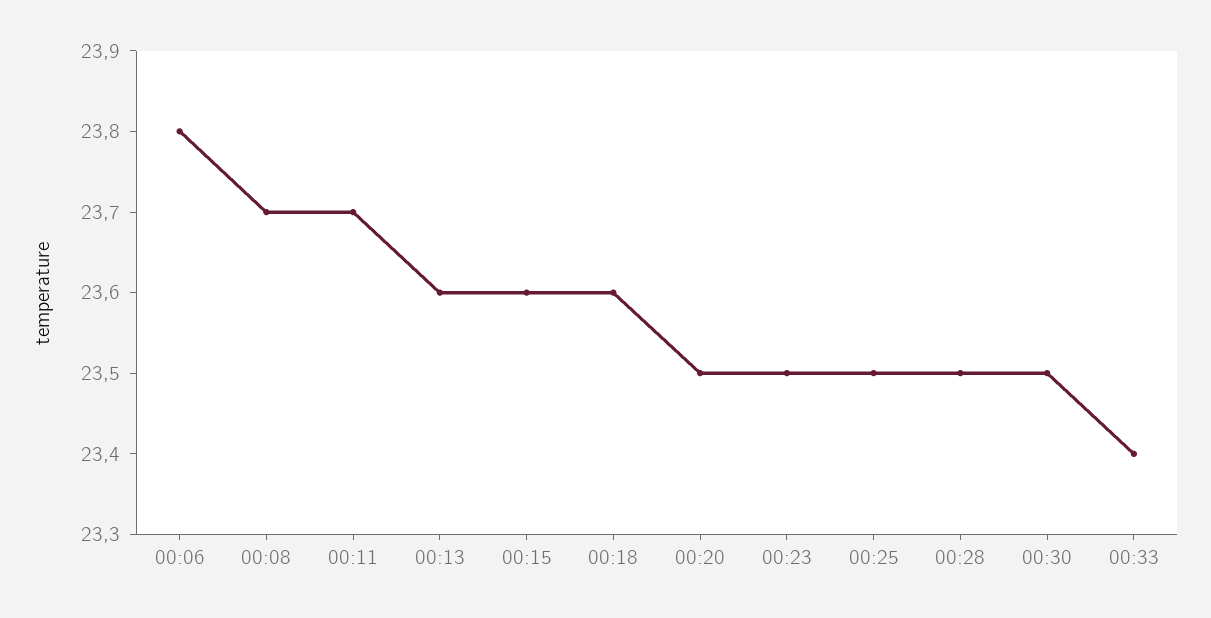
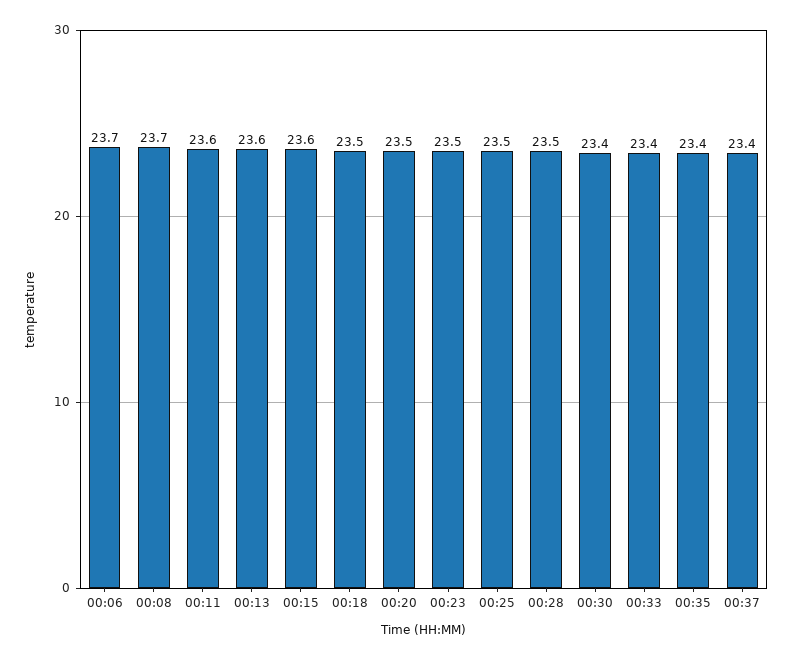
00:06: 23.8 -> 23.7
00:11: 23.7 -> 23.6
00:18: 23.6 -> 23.5
00:30: 23.5 -> 23.4
00:35: none -> 23.4
00:37: none -> 23.4

